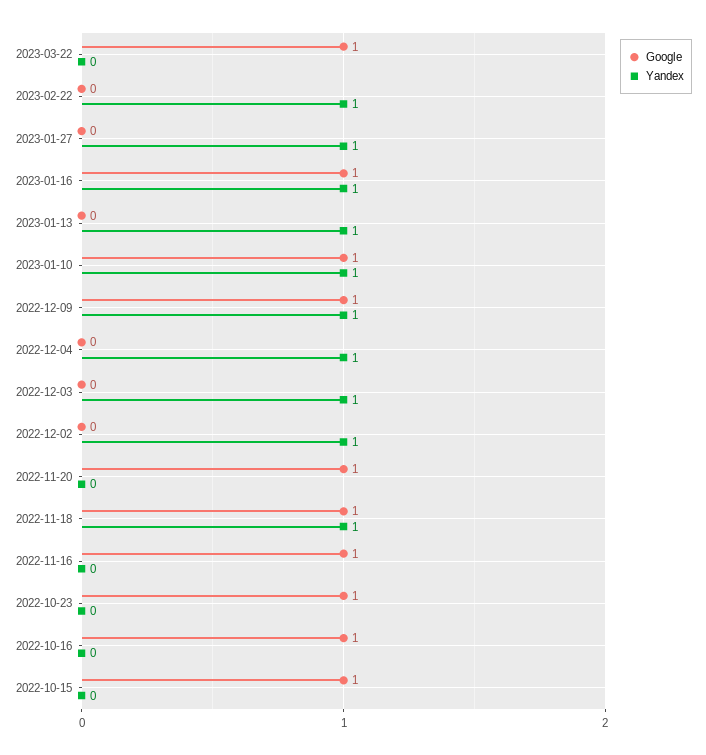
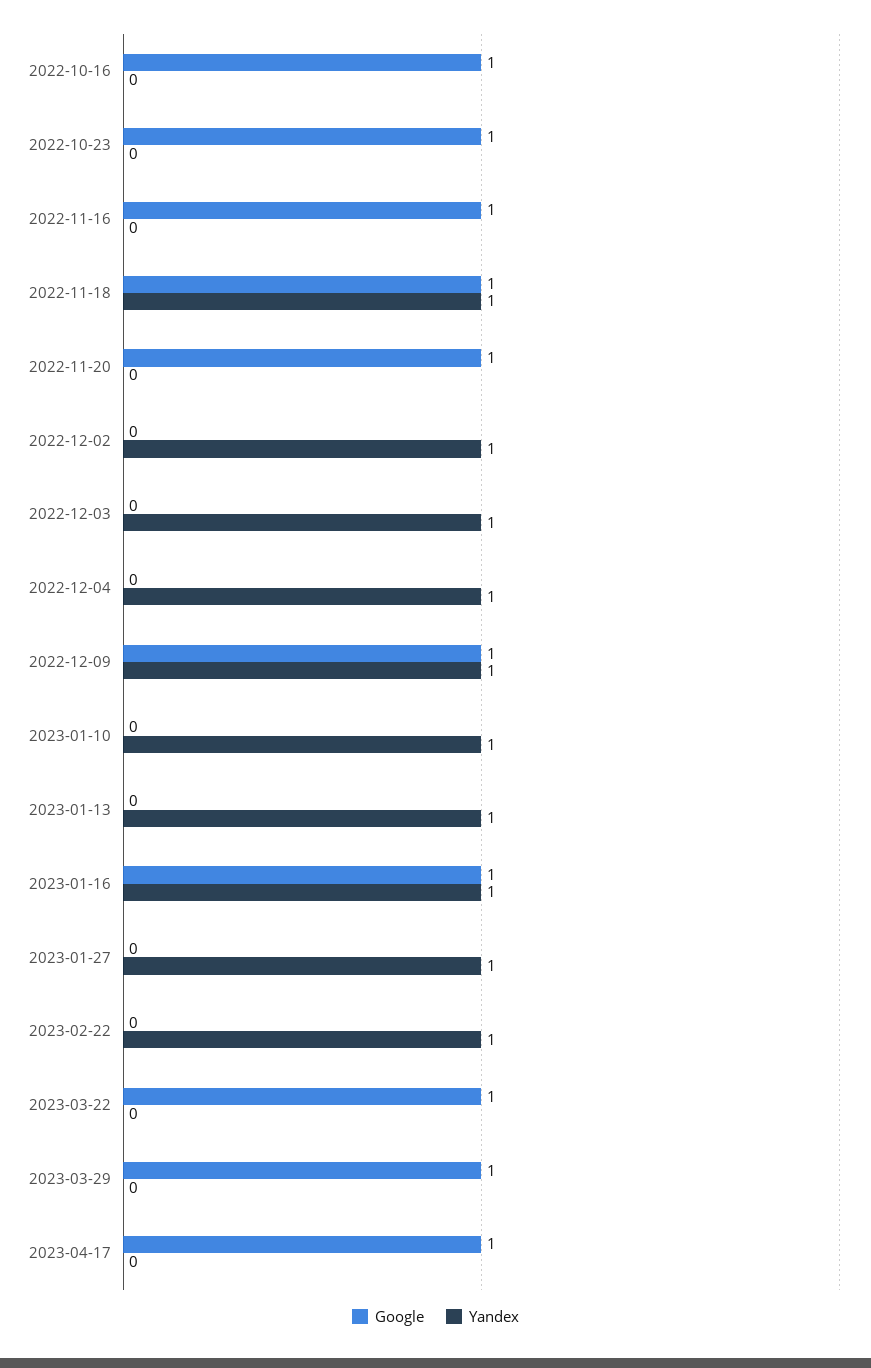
Google, 2023-01-10: 1 -> 0
Google, 2022-10-15: 1 -> none
Yandex, 2022-10-15: 0 -> none
Google, 2023-03-29: none -> 1
Yandex, 2023-03-29: none -> 0
Google, 2023-04-17: none -> 1
Yandex, 2023-04-17: none -> 0

